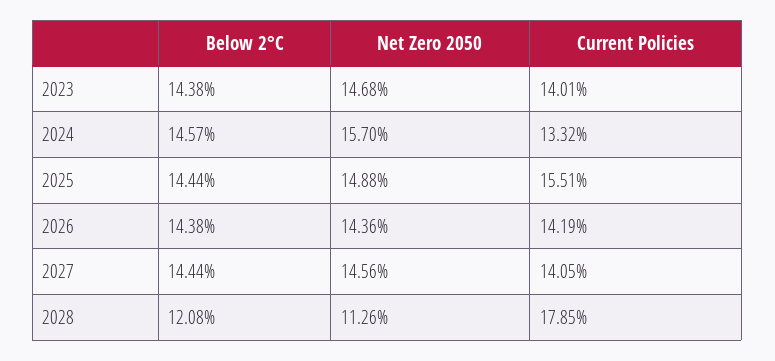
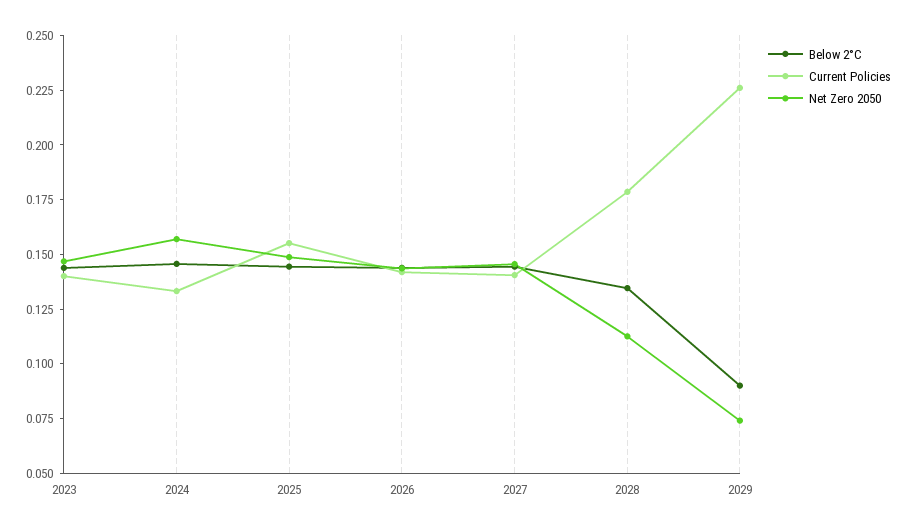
Below 2°C, 2028: 0.1208 -> 0.135
Below 2°C, 2029: none -> 0.09
Current Policies, 2029: none -> 0.225
Net Zero 2050, 2029: none -> 0.075

